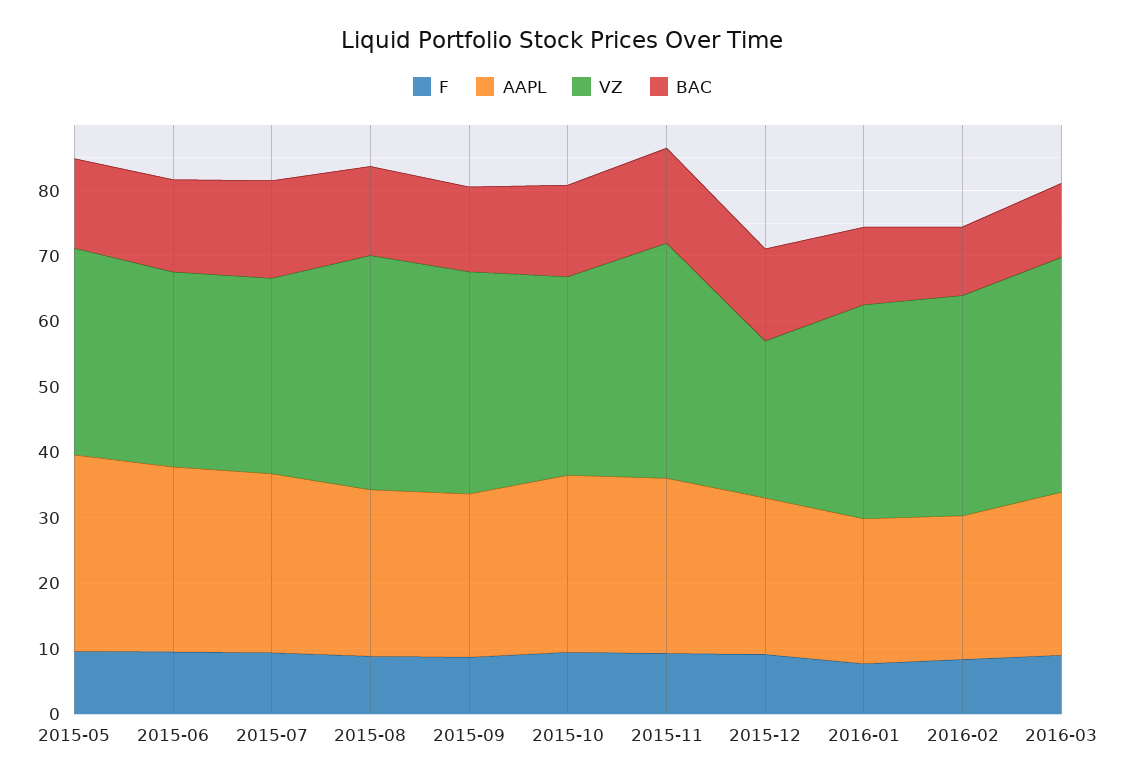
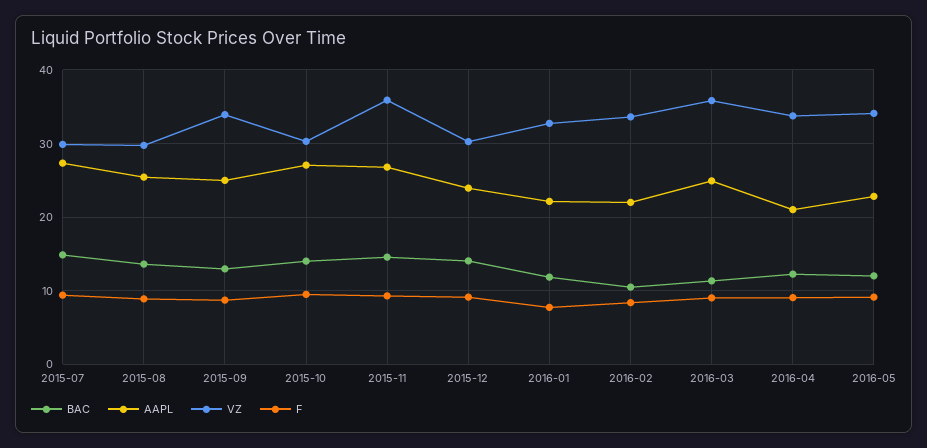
F, 2015-05: 10 -> none
AAPL, 2015-05: 30 -> none
VZ, 2015-05: 32 -> none
BAC, 2015-05: 14 -> none
F, 2015-06: 10 -> none
AAPL, 2015-06: 28 -> none
VZ, 2015-06: 30 -> none
BAC, 2015-06: 14 -> none
VZ, 2015-08: 36 -> 30
VZ, 2015-12: 24 -> 30
BAC, 2016-04: none -> 12
AAPL, 2016-04: none -> 21
VZ, 2016-04: none -> 34
F, 2016-04: none -> 9
BAC, 2016-05: none -> 12
AAPL, 2016-05: none -> 23
VZ, 2016-05: none -> 34
F, 2016-05: none -> 9

